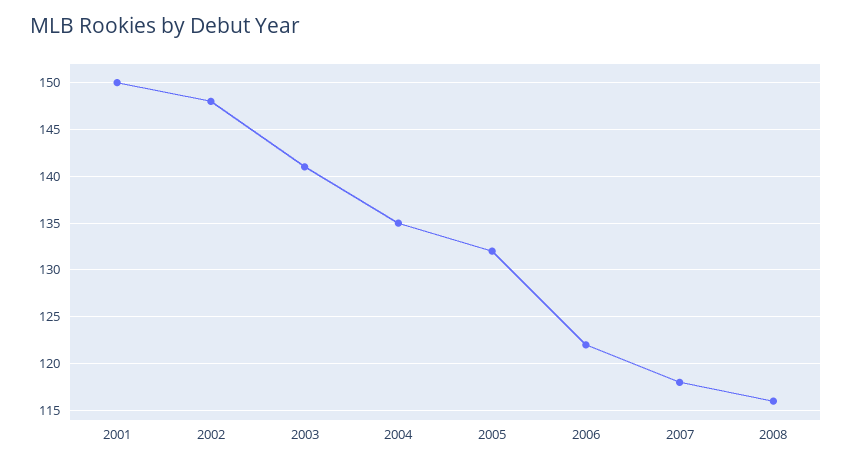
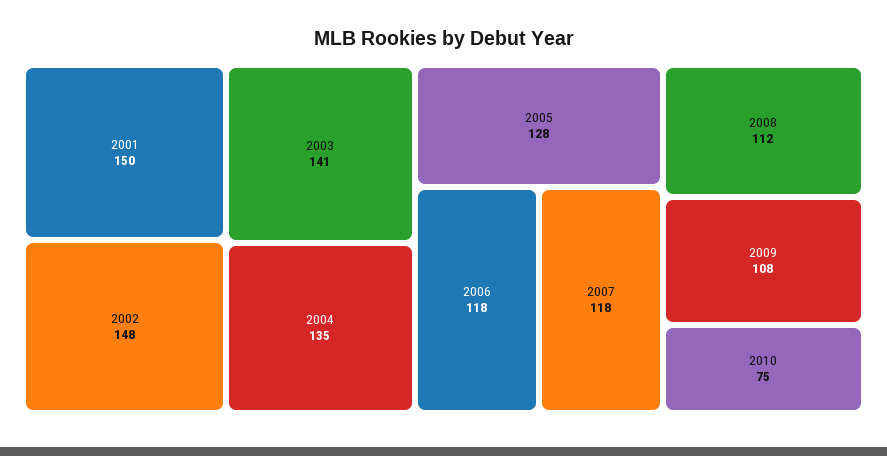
2005: 132 -> 128
2006: 122 -> 118
2008: 116 -> 112
2009: none -> 108
2010: none -> 75

